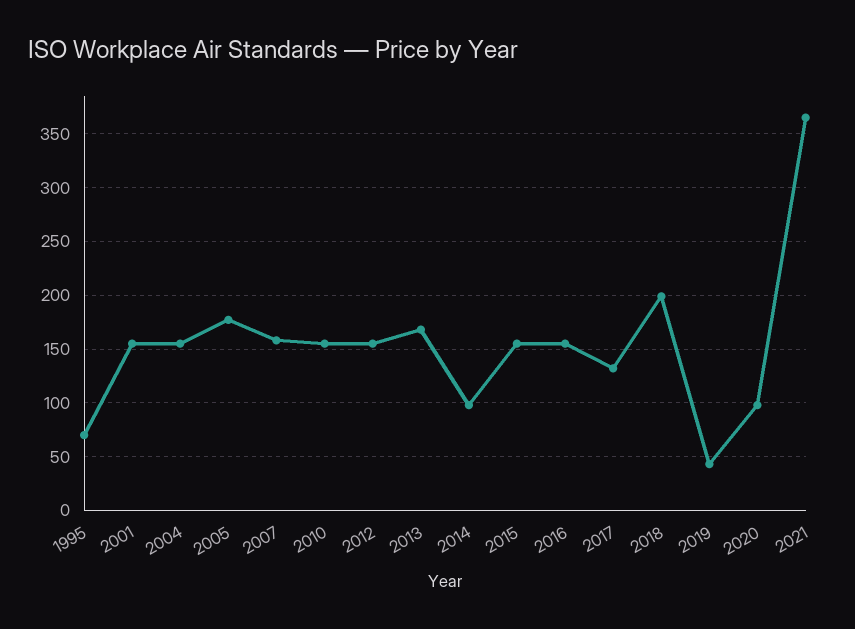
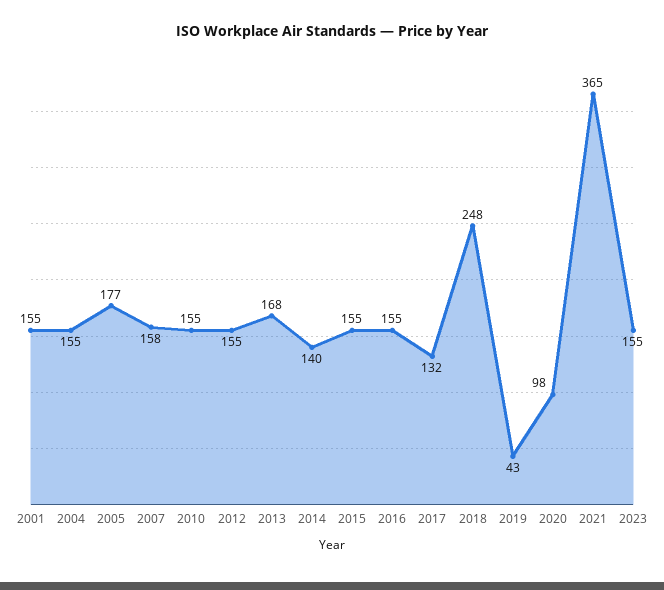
1995: 70 -> none
2014: 100 -> 140
2018: 200 -> 248
2023: none -> 155

